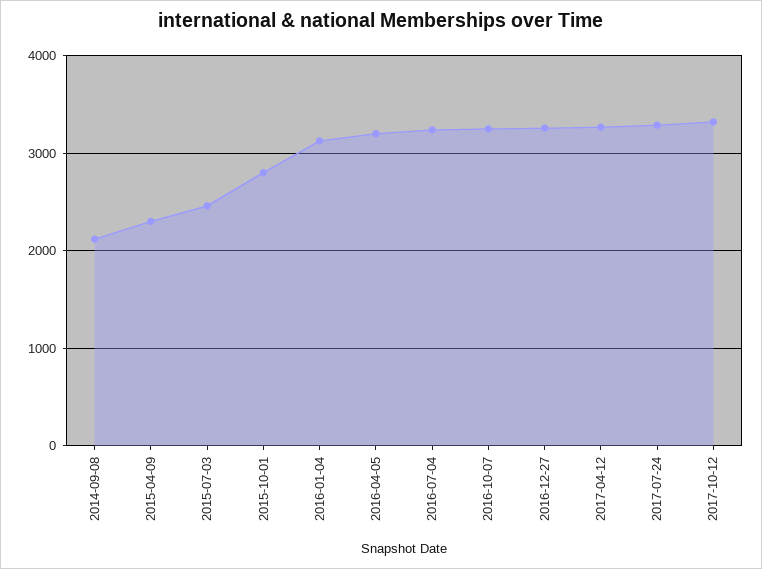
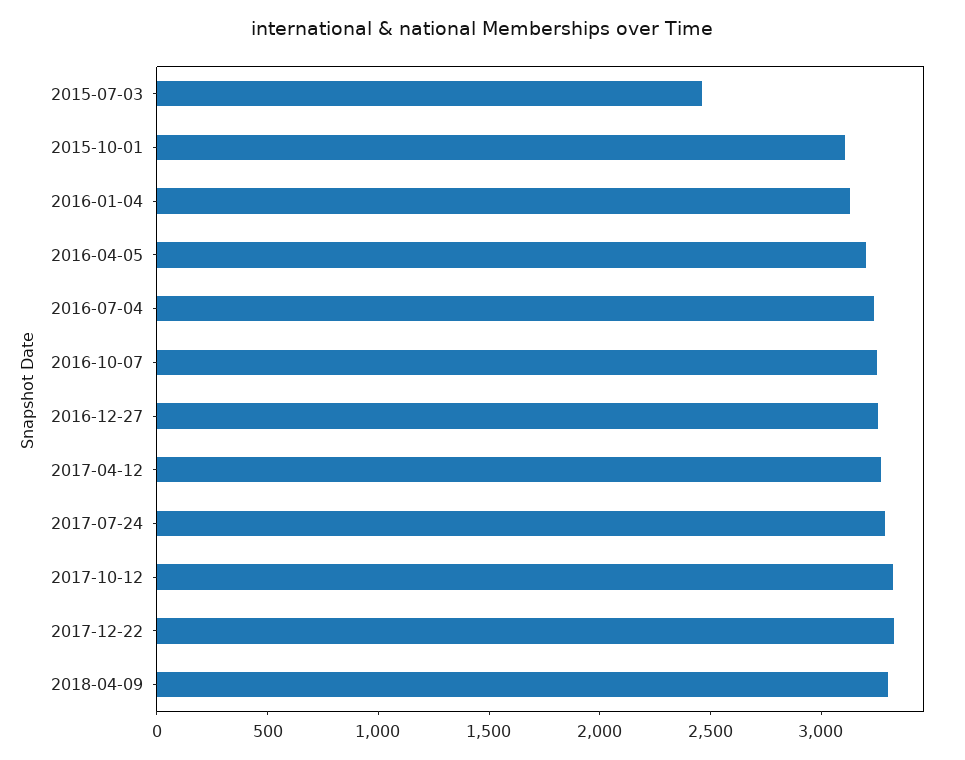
2014-09-08: 2100 -> none
2015-04-09: 2300 -> none
2015-10-01: 2800 -> 3100
2017-12-22: none -> 3300
2018-04-09: none -> 3300

